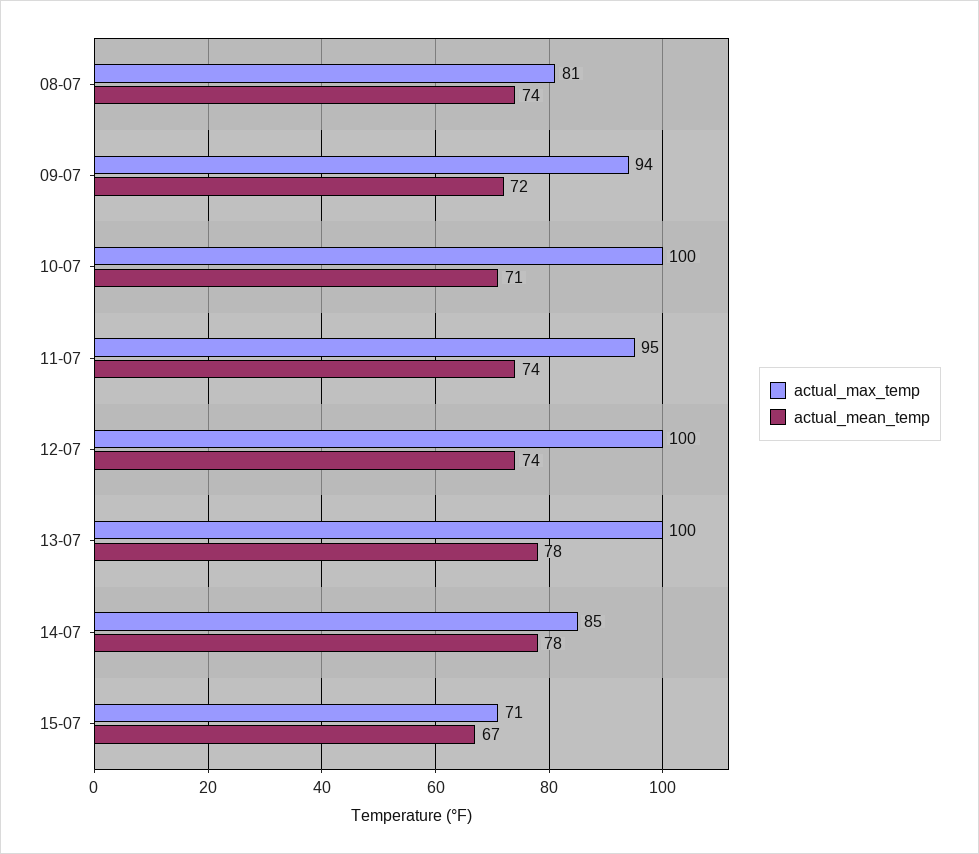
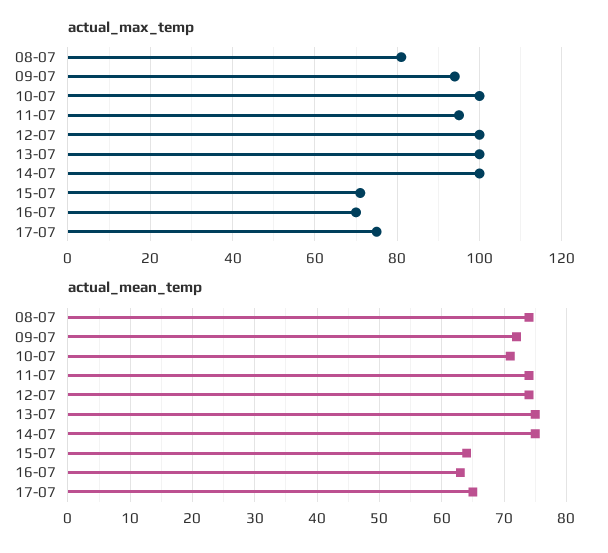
actual_mean_temp, 13-07: 78 -> 75
actual_max_temp, 14-07: 85 -> 100
actual_mean_temp, 14-07: 78 -> 75
actual_mean_temp, 15-07: 67 -> 64
actual_max_temp, 16-07: none -> 70
actual_max_temp, 17-07: none -> 75
actual_mean_temp, 16-07: none -> 63
actual_mean_temp, 17-07: none -> 65

